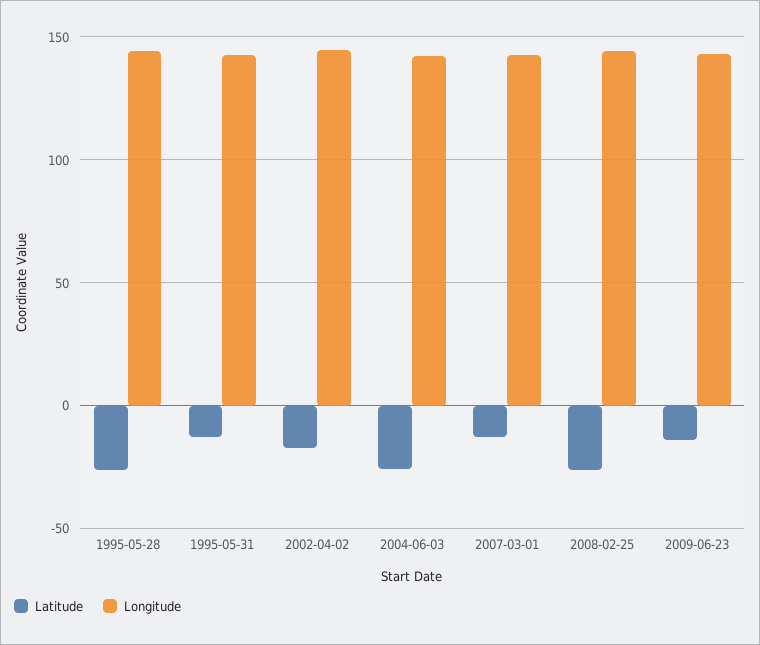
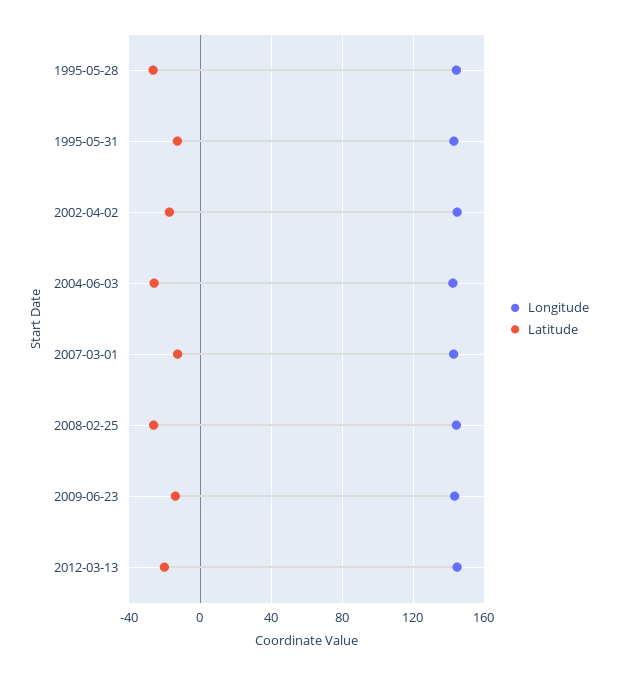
Longitude, 2012-03-13: none -> 145
Latitude, 2012-03-13: none -> -20

